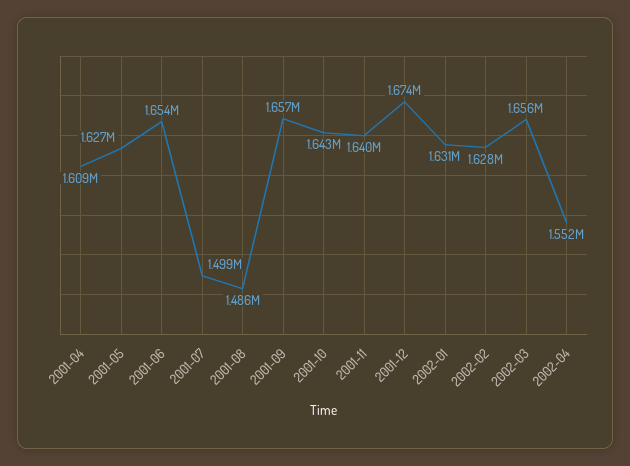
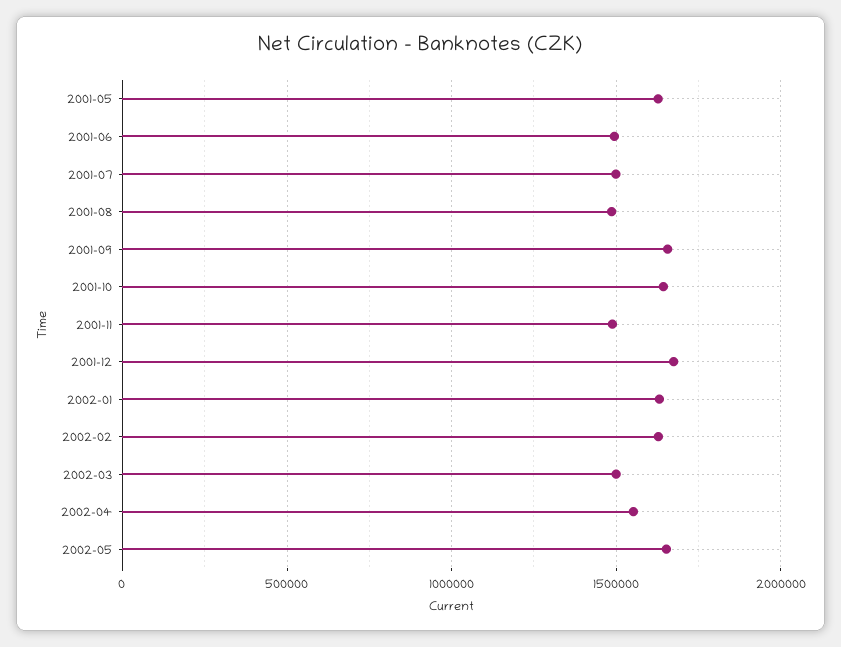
2001-04: 1609000 -> none
2001-06: 1654000 -> 1500000
2001-11: 1640000 -> 1500000
2002-03: 1656000 -> 1500000
2002-05: none -> 1650000

